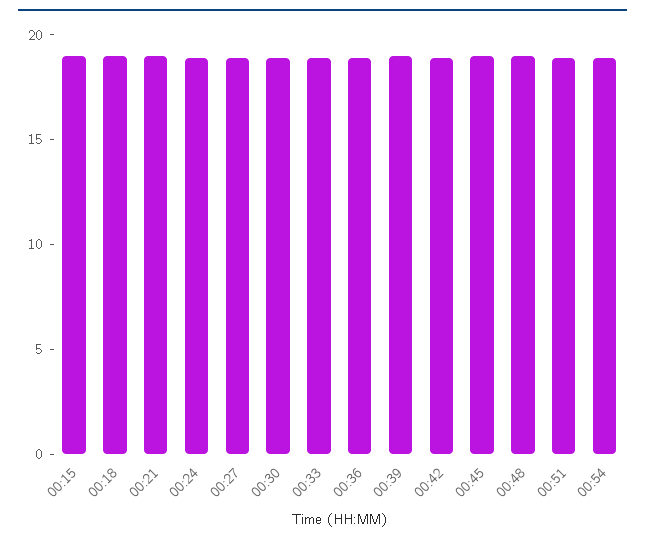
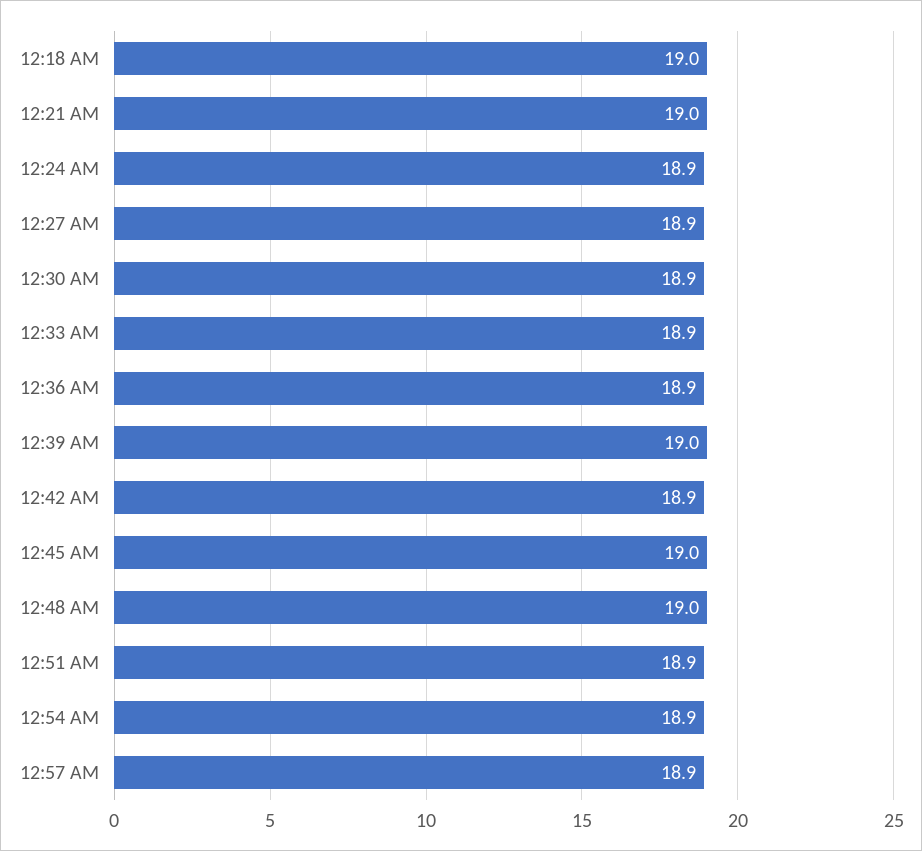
00:15: 19 -> none
12:57 AM: none -> 18.9

